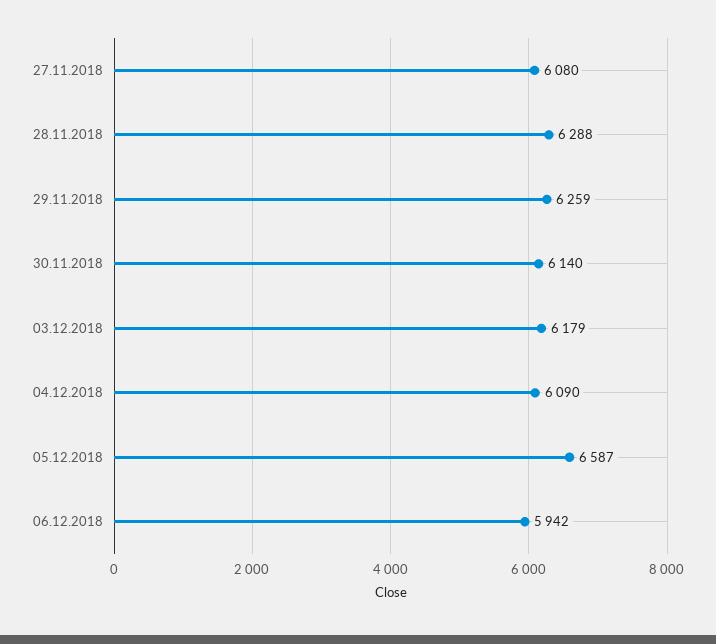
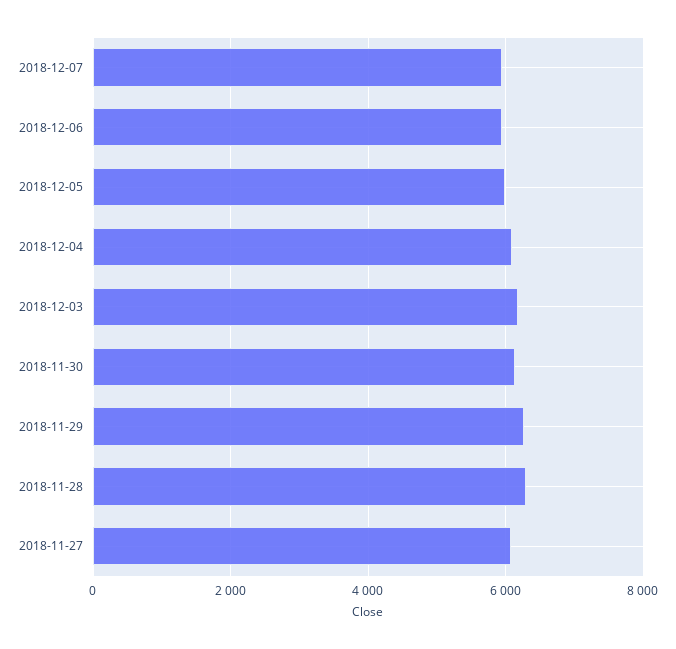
05.12.2018: 6587 -> 6000
2018-12-07: none -> 6000

